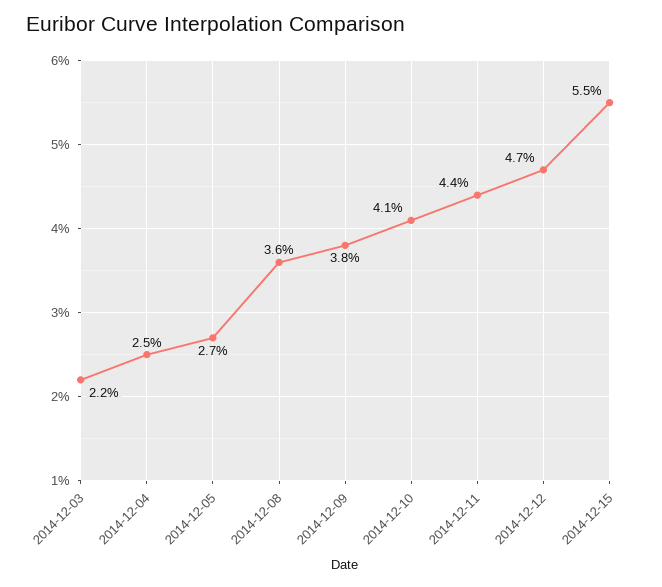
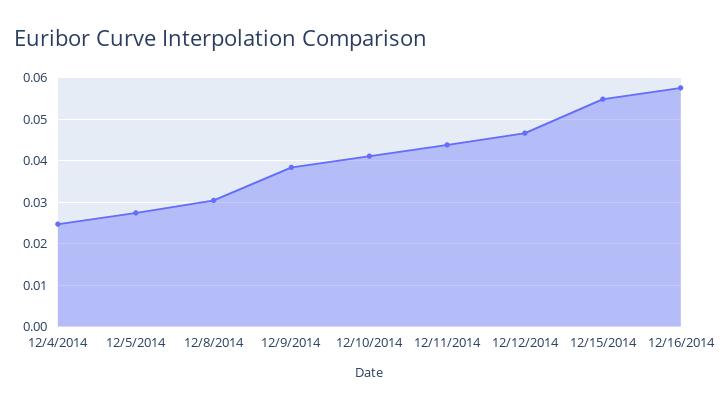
2014-12-03: 0.022 -> none
2014-12-08: 0.036 -> 0.03
12/16/2014: none -> 0.058

